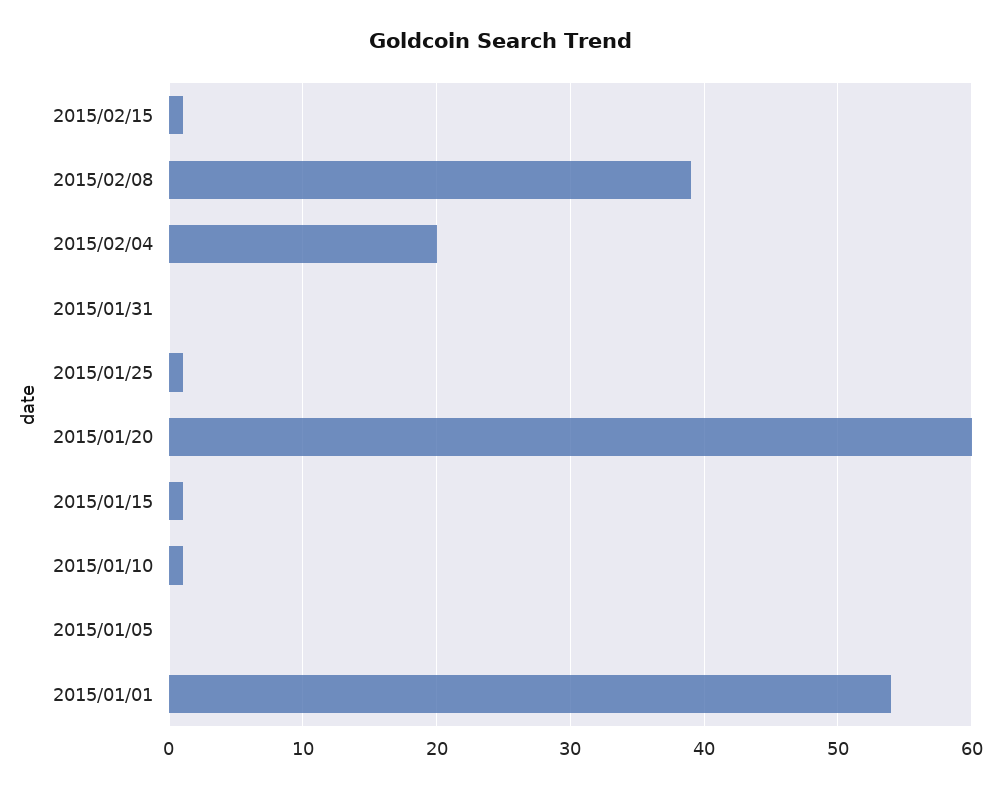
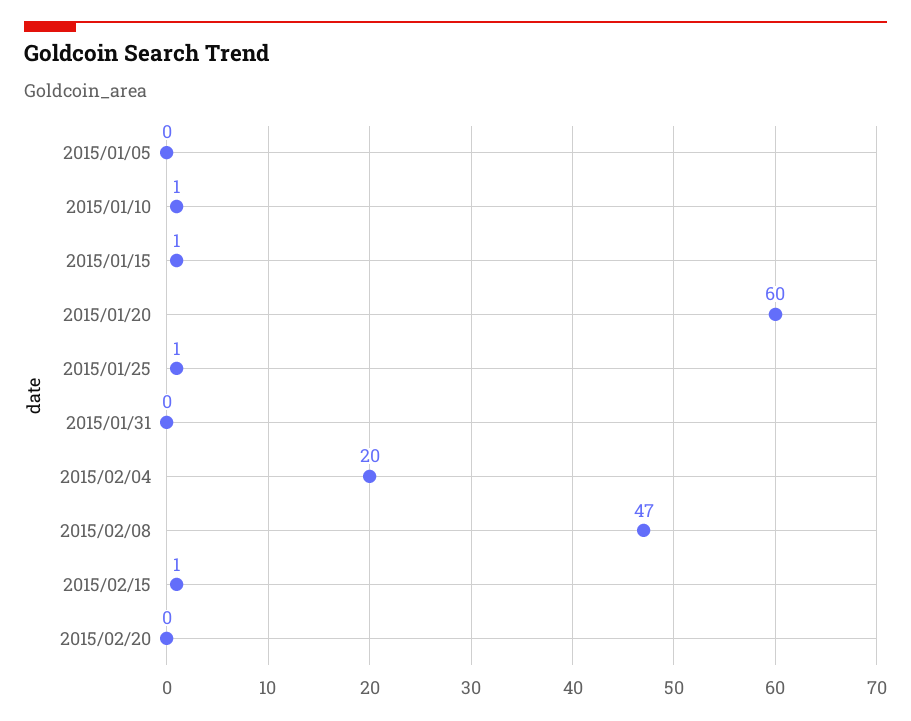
2015/02/08: 39 -> 47
2015/01/01: 54 -> none
2015/02/20: none -> 0

